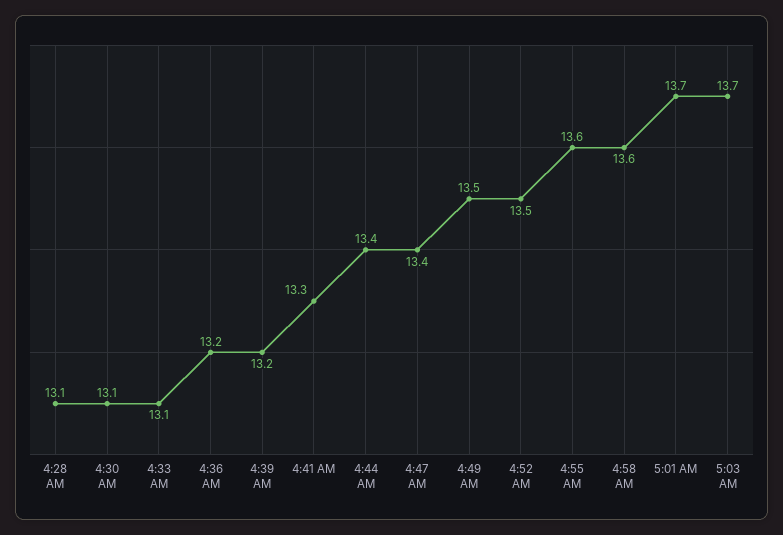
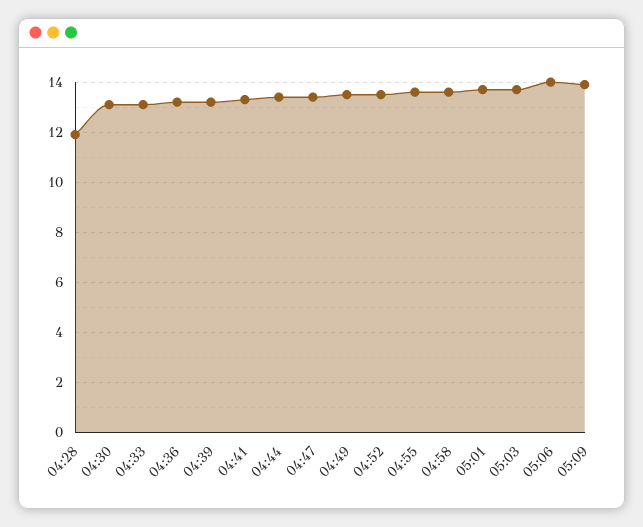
4:28 AM: 13.1 -> 12
05:06: none -> 14
05:09: none -> 14

